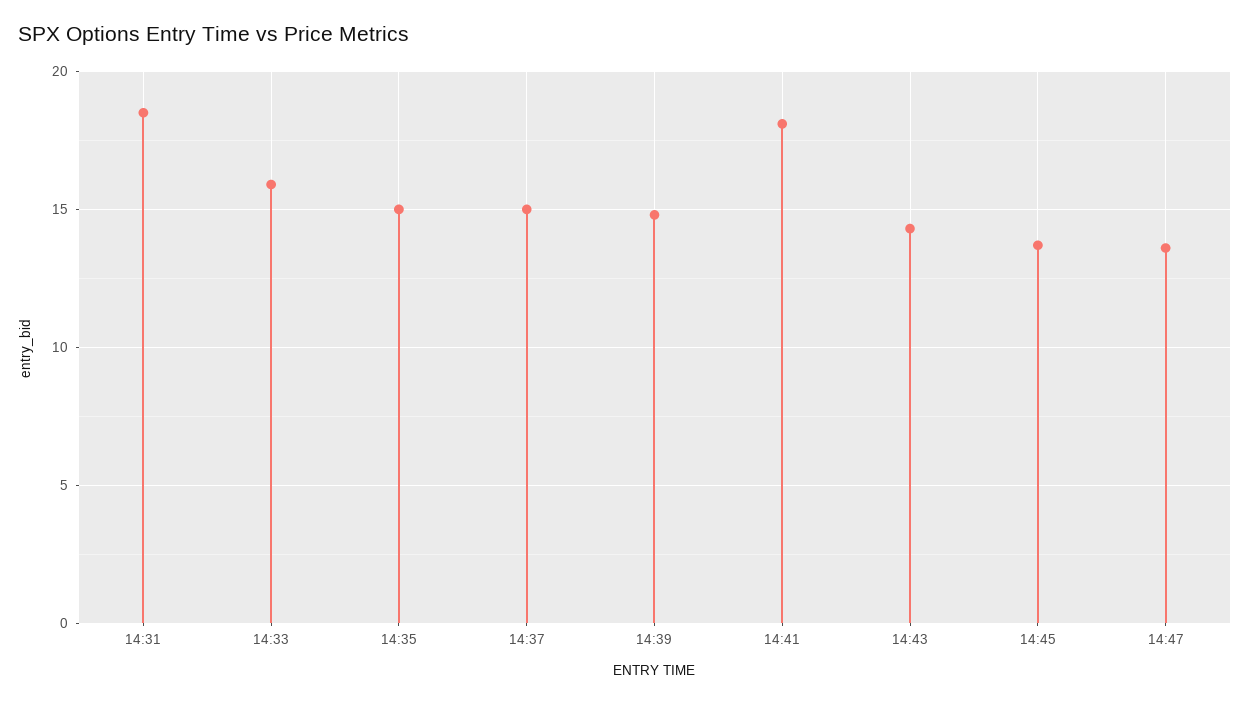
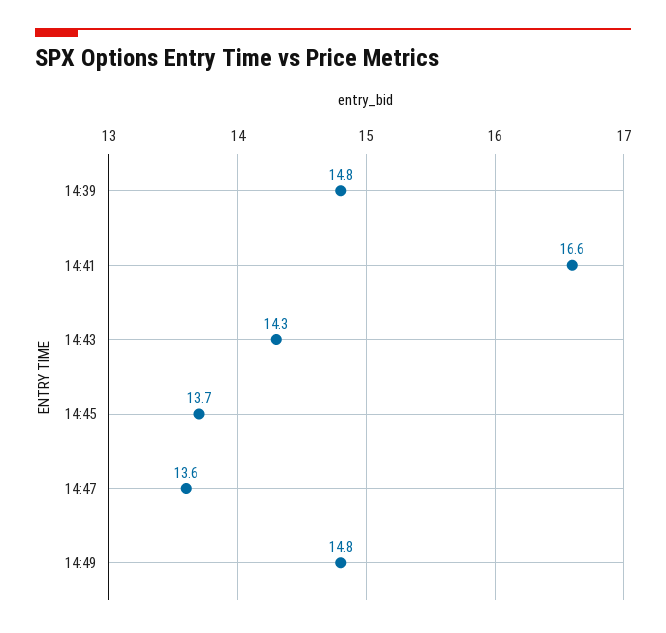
14:31: 18.5 -> none
14:33: 16 -> none
14:35: 15 -> none
14:37: 15 -> none
14:41: 18 -> 16.6
14:49: none -> 14.8

